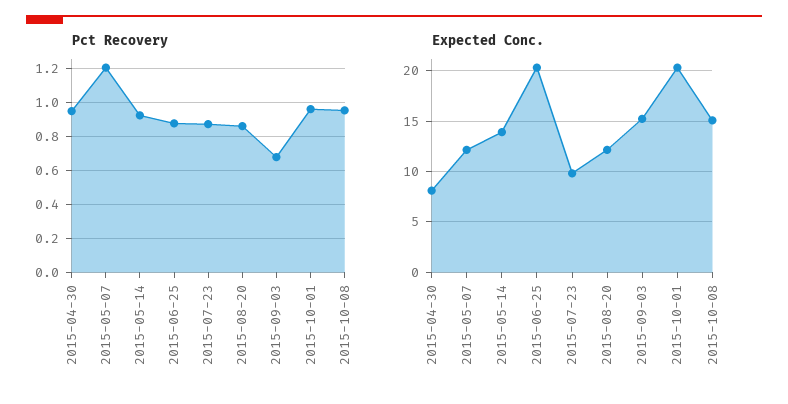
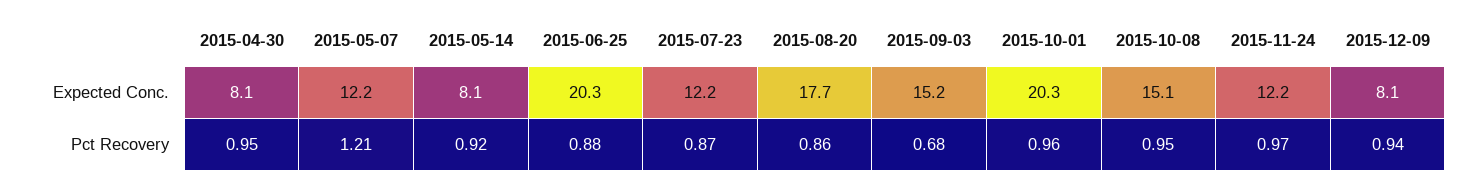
Expected Conc., 2015-05-14: 14 -> 8.1
Expected Conc., 2015-07-23: 10 -> 12.2
Expected Conc., 2015-08-20: 12 -> 17.7
Expected Conc., 2015-11-24: none -> 12.2
Expected Conc., 2015-12-09: none -> 8.1
Pct Recovery, 2015-11-24: none -> 0.97
Pct Recovery, 2015-12-09: none -> 0.94

